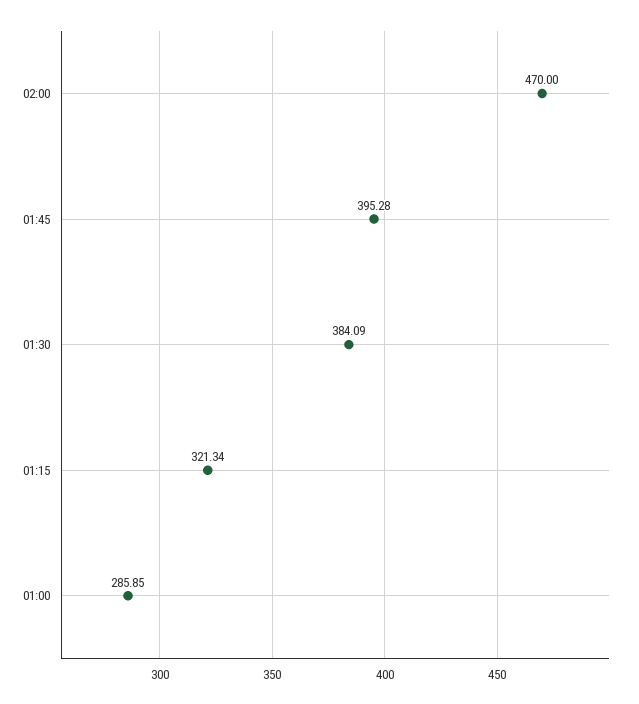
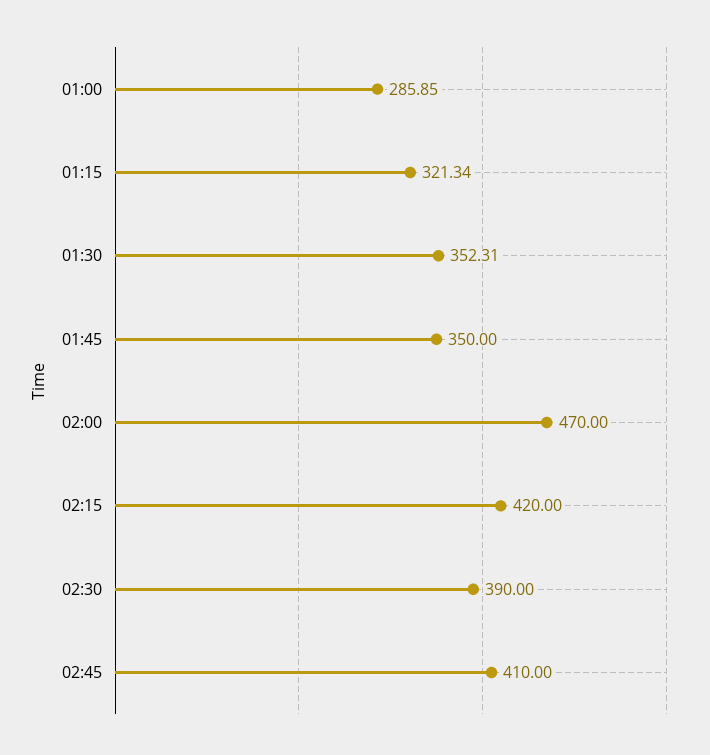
01:45: 395.28 -> 350
01:30: 384.09 -> 352.31
02:15: none -> 420
02:30: none -> 390
02:45: none -> 410

